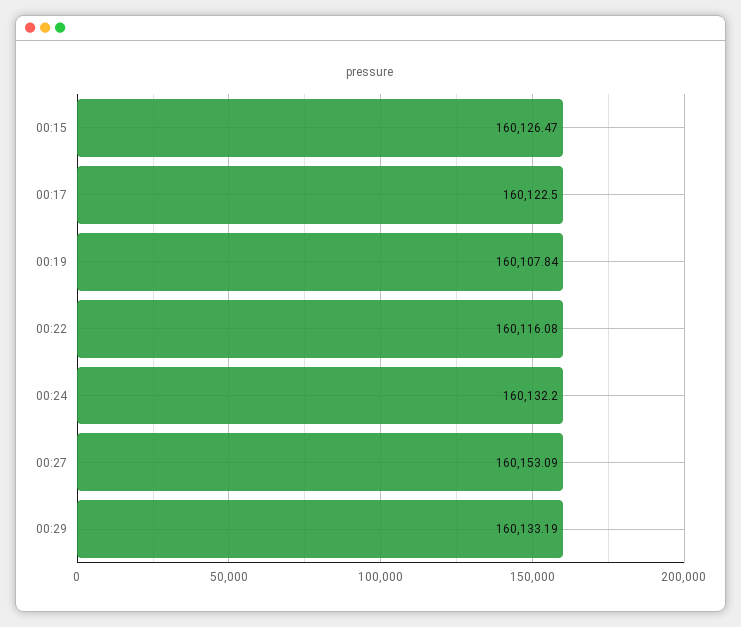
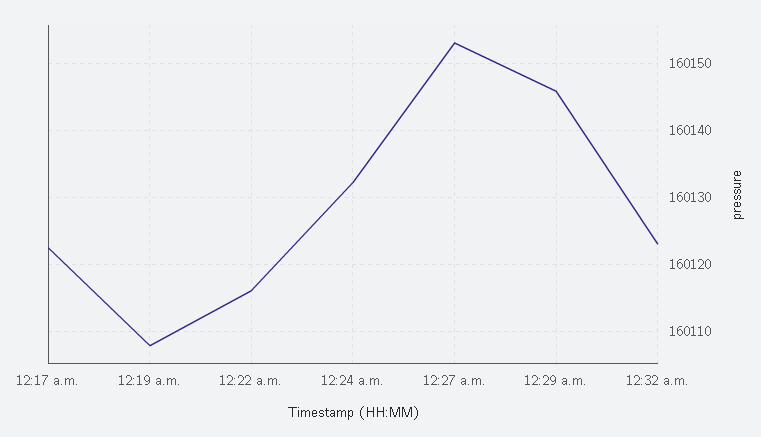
00:15: 160126.47 -> none
00:29: 160133.19 -> 160146
12:32 a.m.: none -> 160123

